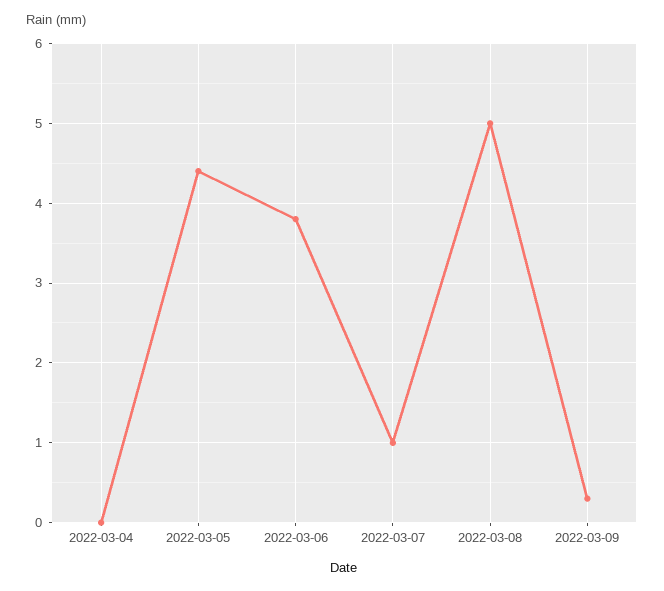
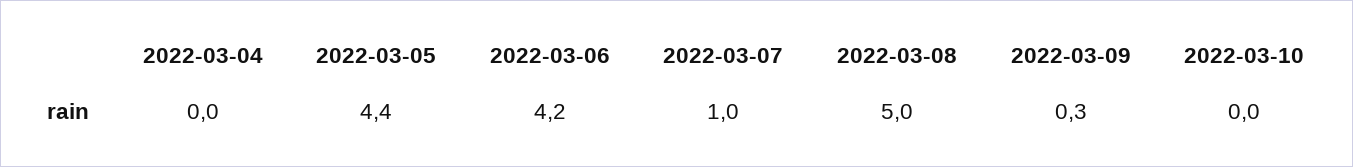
2022-03-06: 3.8 -> 4.2
2022-03-10: none -> 0

